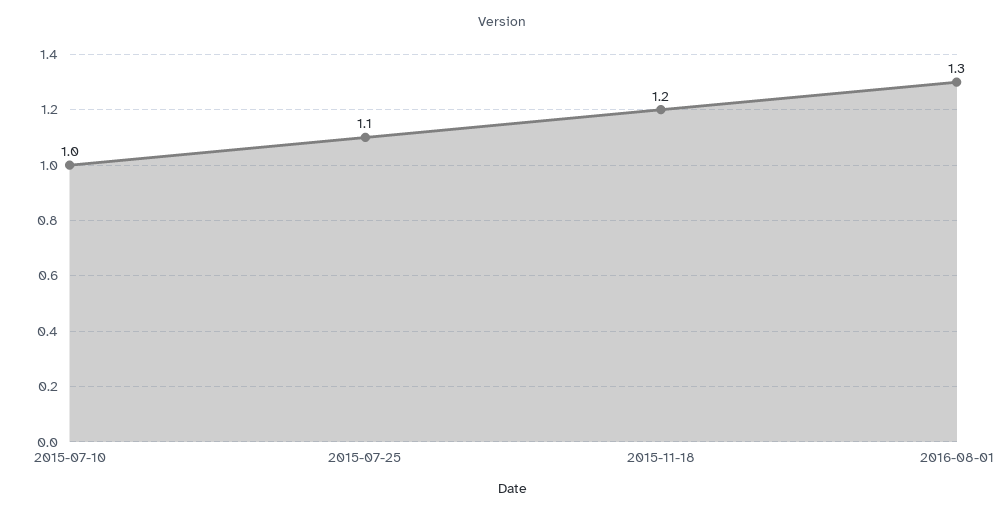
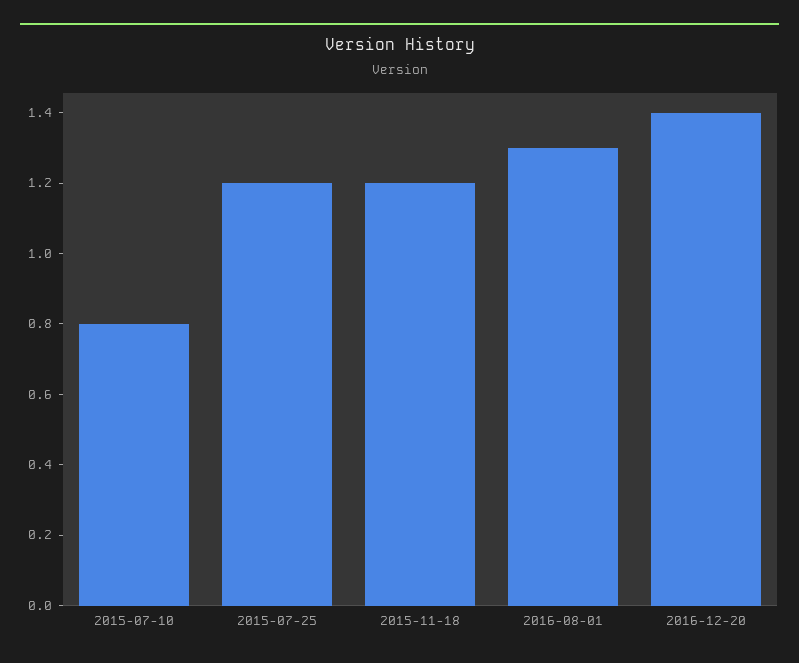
2015-07-10: 1 -> 0.8
2015-07-25: 1.1 -> 1.2
2016-12-20: none -> 1.4

